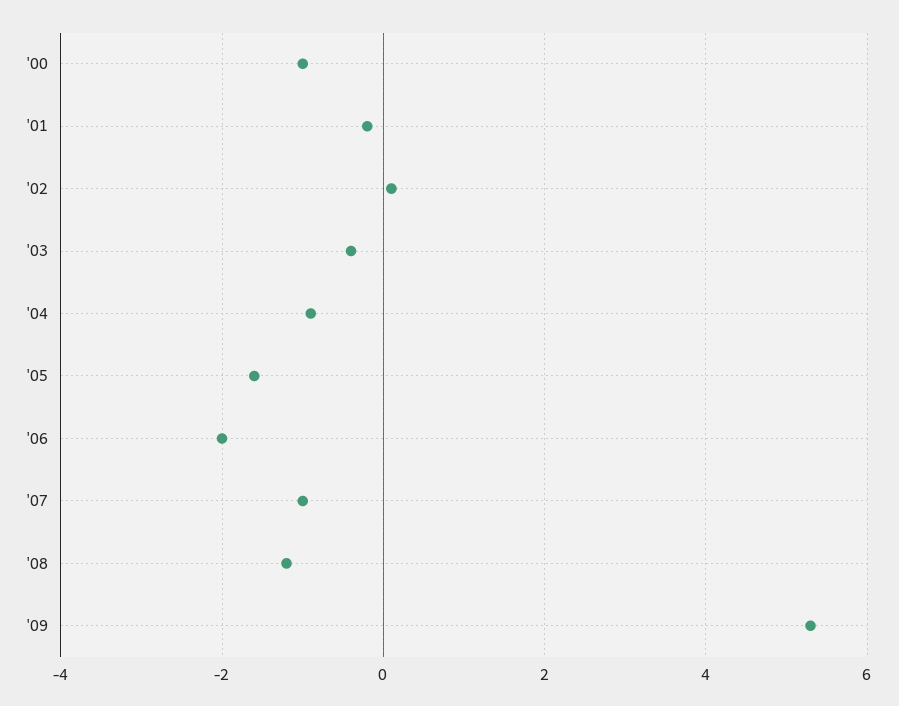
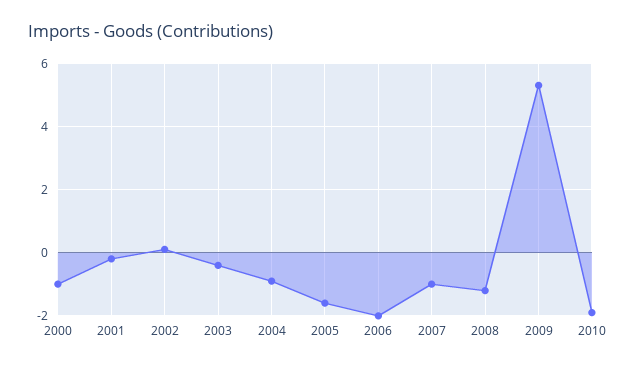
2010: none -> -2

